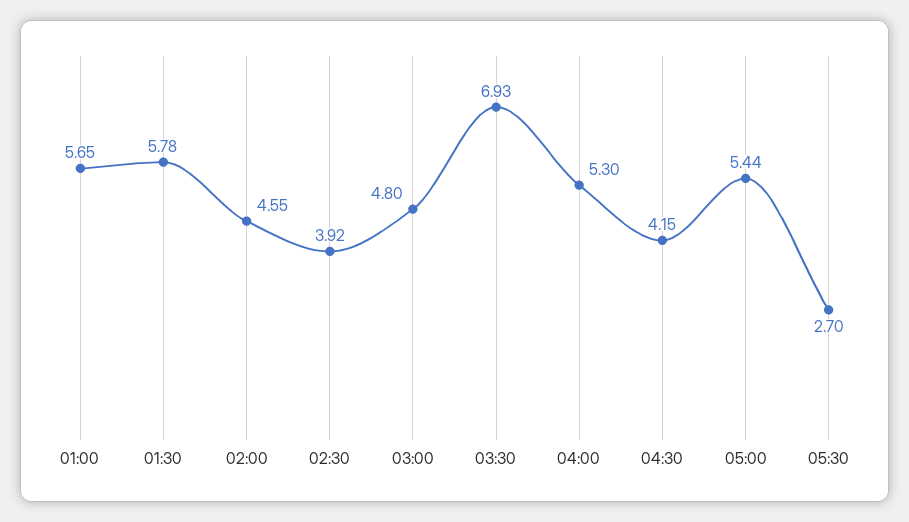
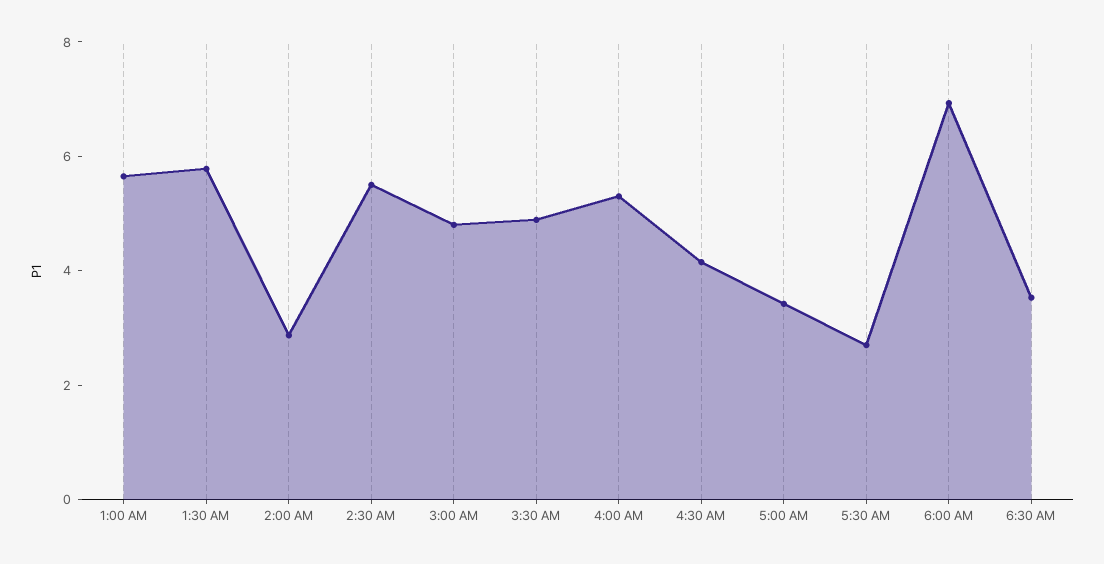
02:00: 4.55 -> 3
02:30: 3.92 -> 5.5
03:30: 6.93 -> 5
05:00: 5.44 -> 3.5
6:00 AM: none -> 7
6:30 AM: none -> 3.5

